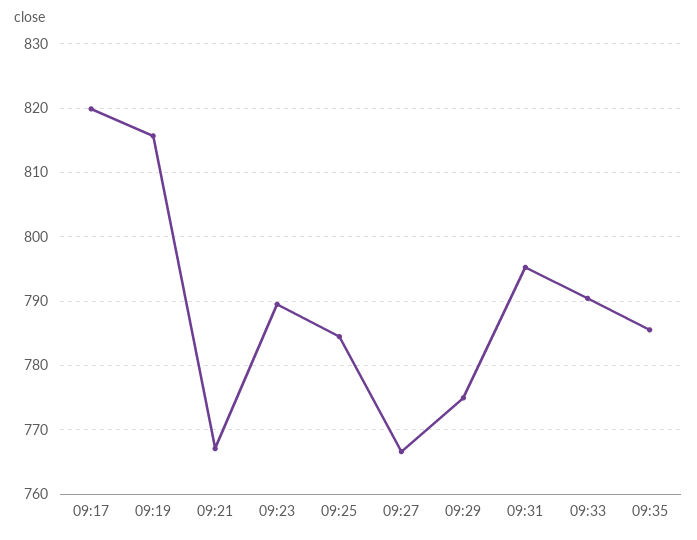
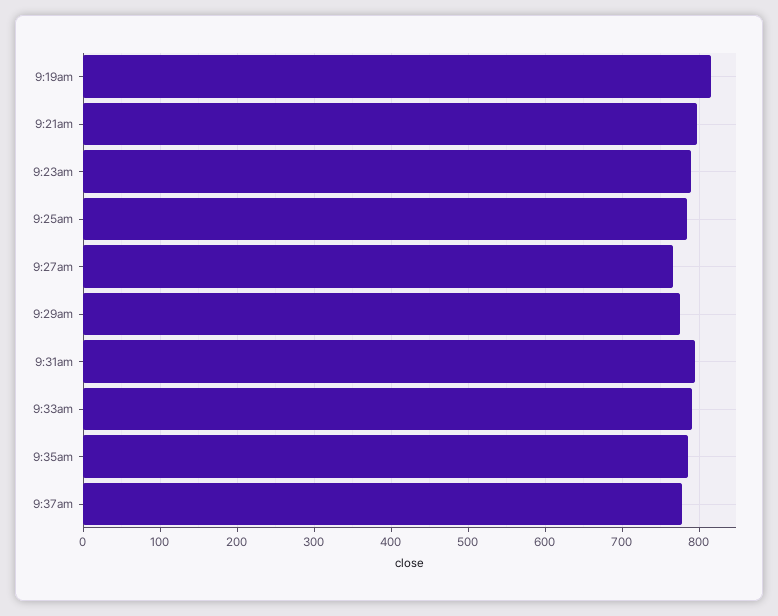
09:17: 820 -> none
09:21: 767 -> 800
9:37am: none -> 780

